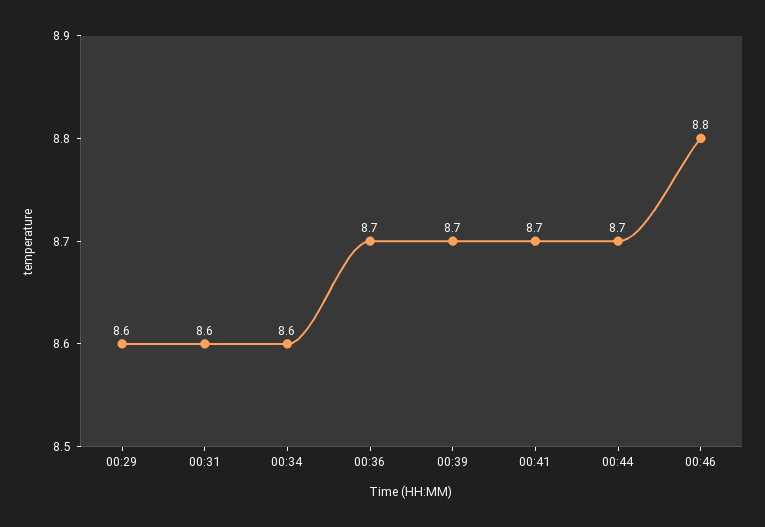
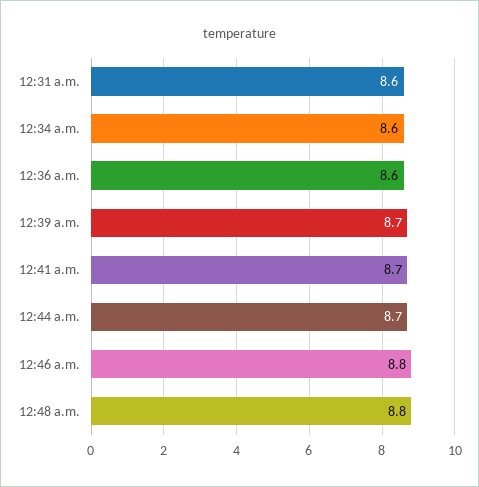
00:29: 8.6 -> none
00:36: 8.7 -> 8.6
12:48 a.m.: none -> 8.8

